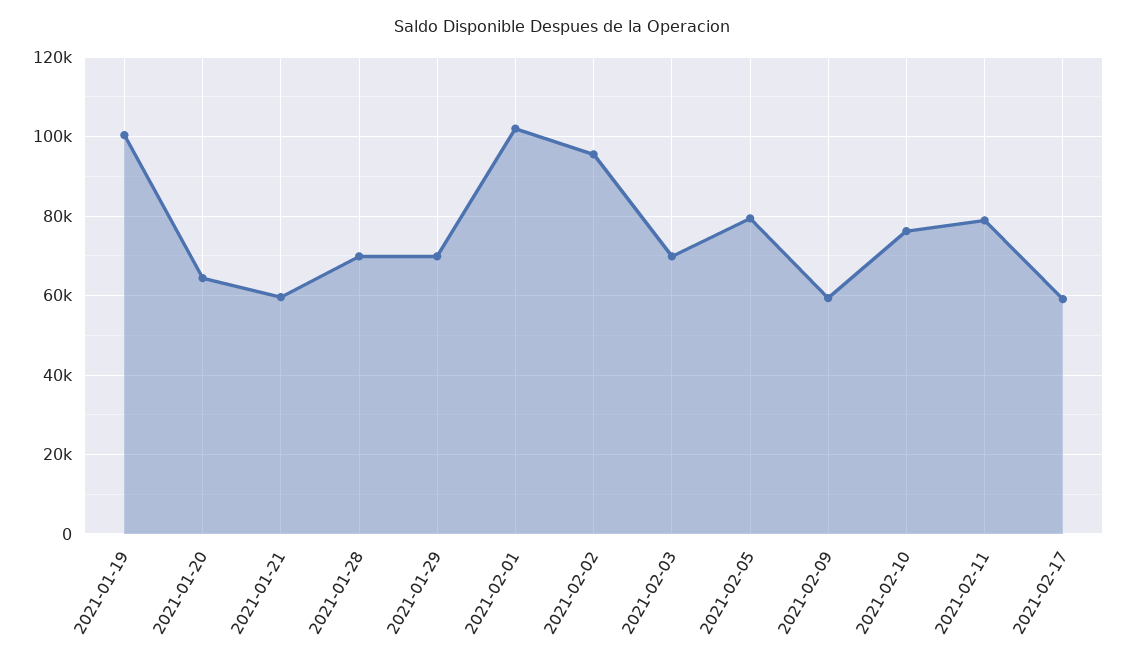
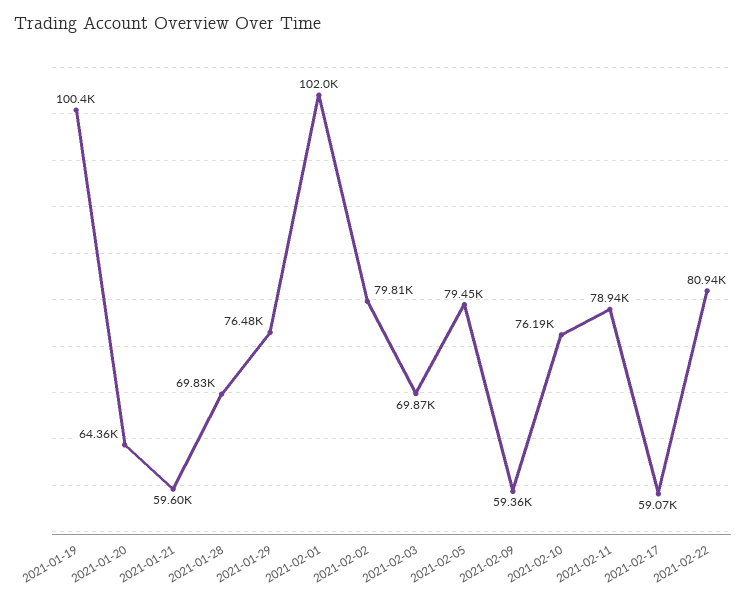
2021-01-29: 70000 -> 76480
2021-02-02: 96000 -> 79810
2021-02-22: none -> 80940

